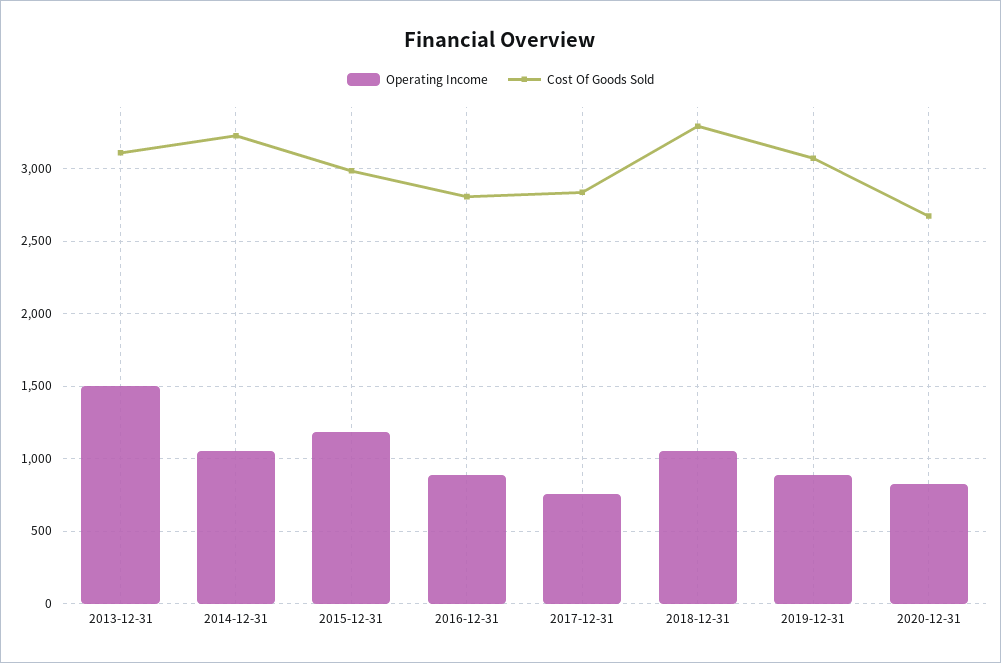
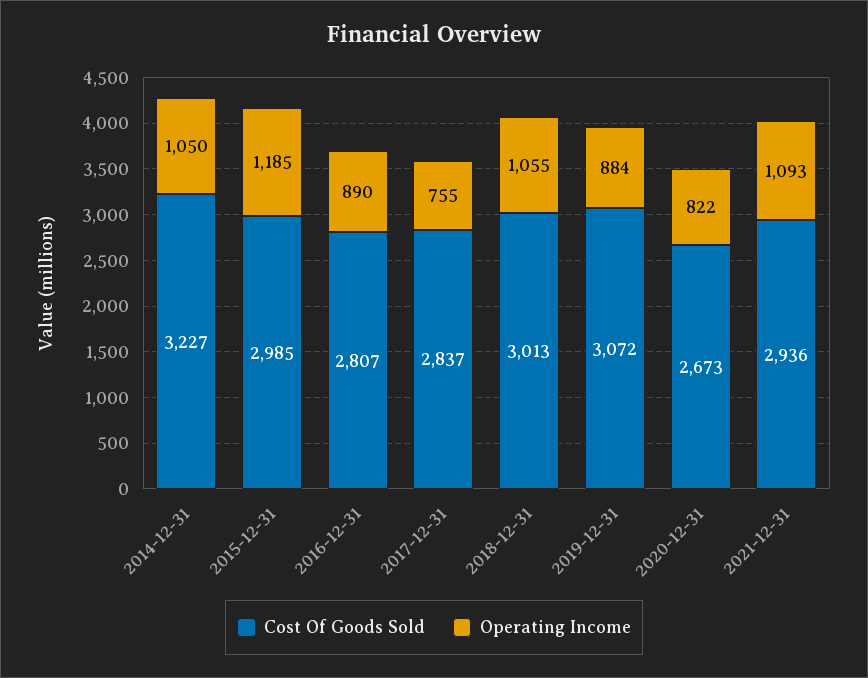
Operating Income, 2013-12-31: 1500 -> none
Cost Of Goods Sold, 2013-12-31: 3100 -> none
Cost Of Goods Sold, 2018-12-31: 3300 -> 3013
Cost Of Goods Sold, 2021-12-31: none -> 2936
Operating Income, 2021-12-31: none -> 1093

